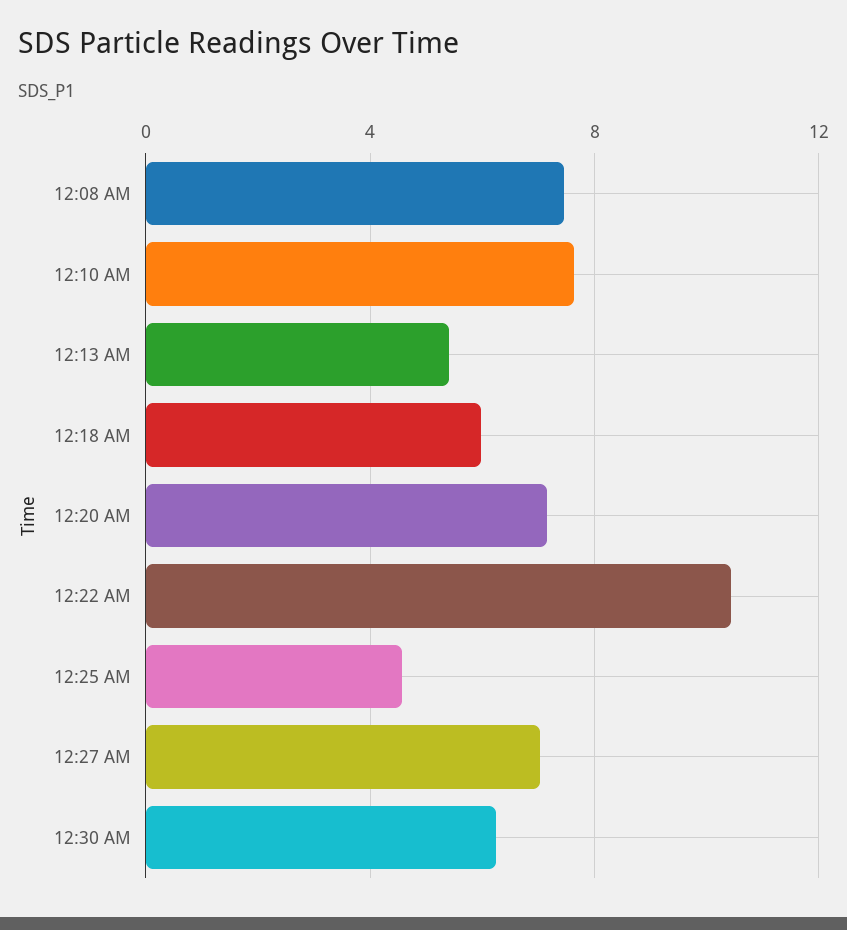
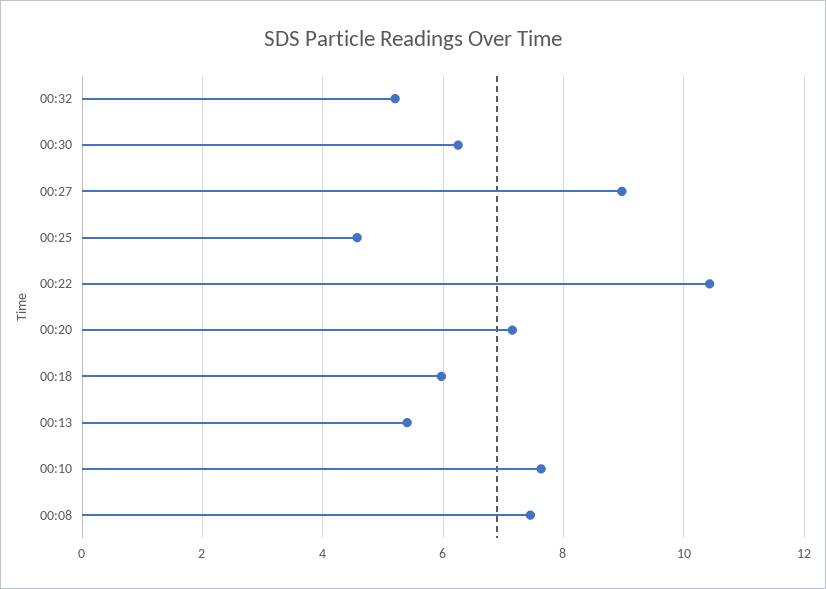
12:27 AM: 7 -> 9
00:32: none -> 5.2

